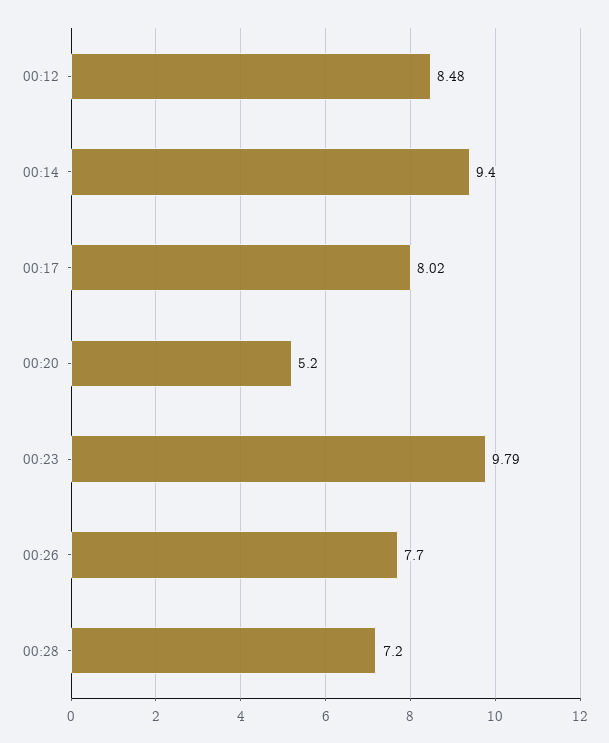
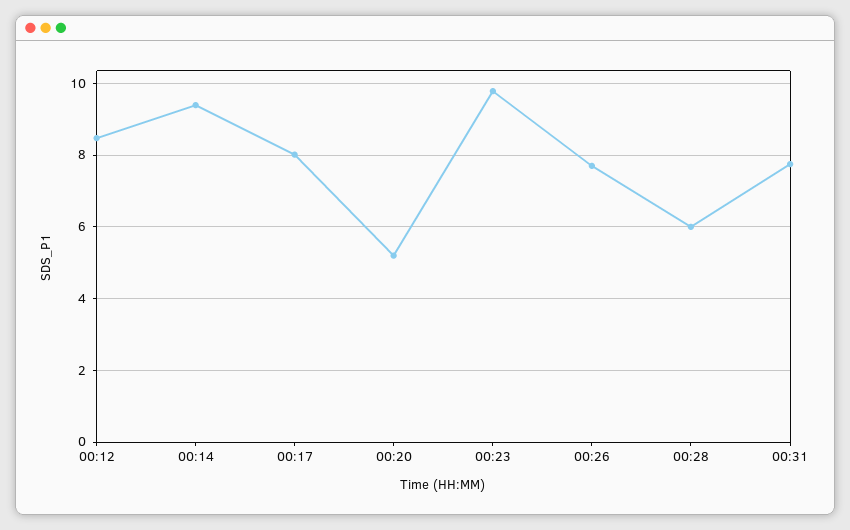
00:28: 7.2 -> 6
00:31: none -> 7.8

